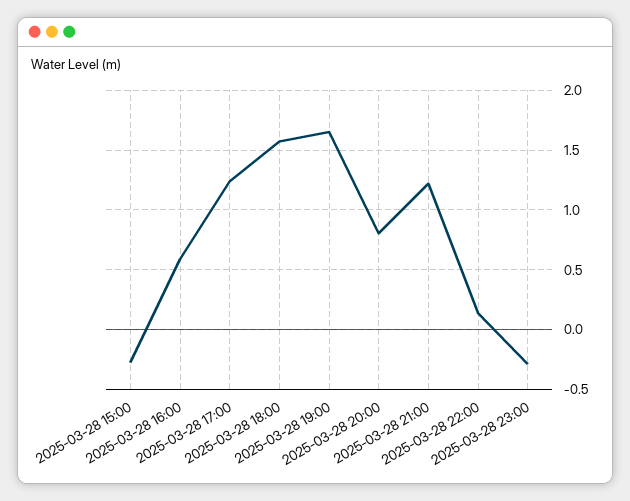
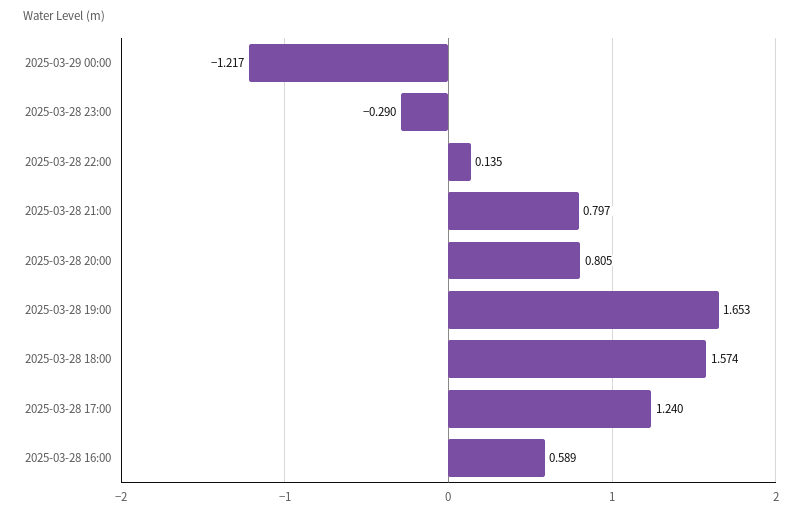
2025-03-28 15:00: -0.3 -> none
2025-03-28 21:00: 1.2 -> 0.797
2025-03-29 00:00: none -> -1.217

